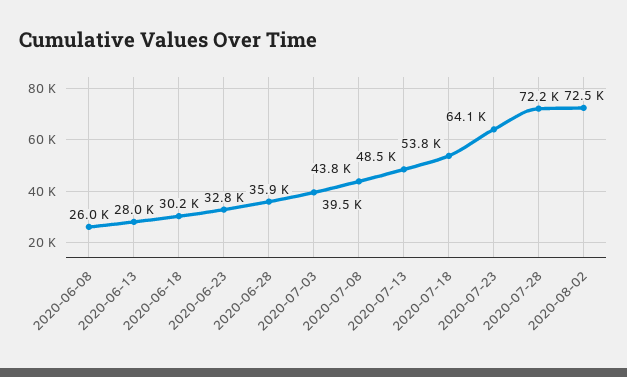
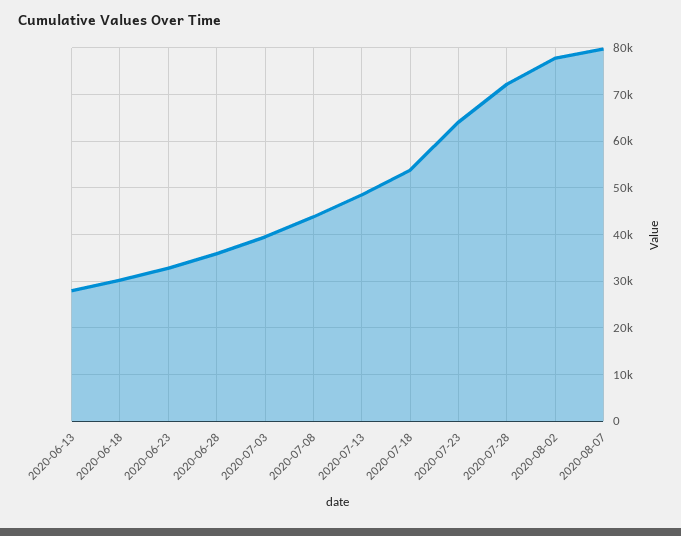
2020-06-08: 26000 -> none
2020-08-02: 72500 -> 78000
2020-08-07: none -> 80000

